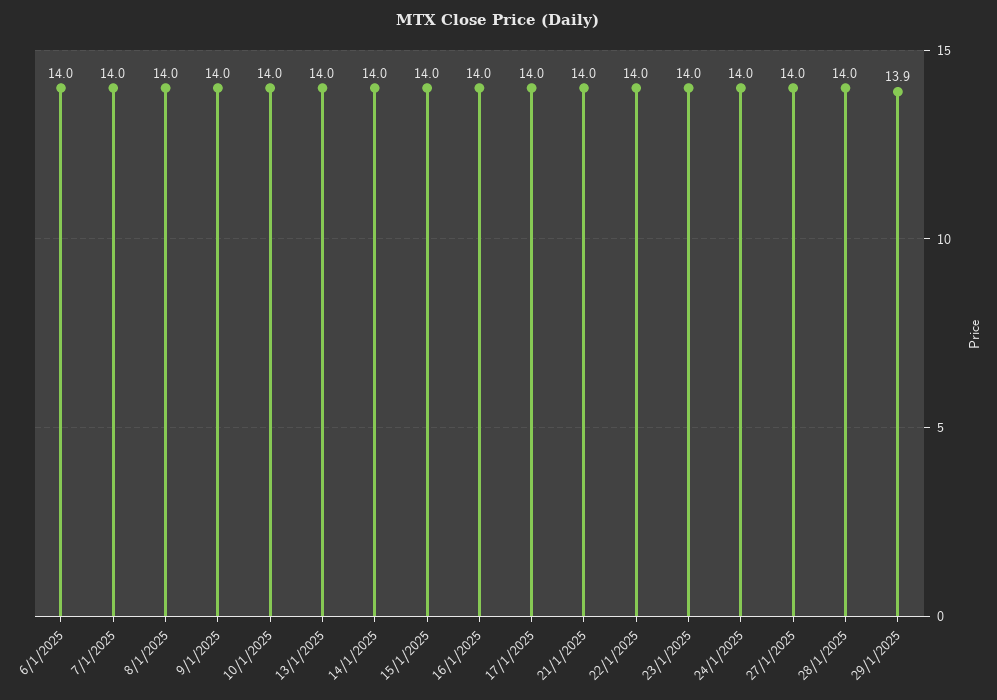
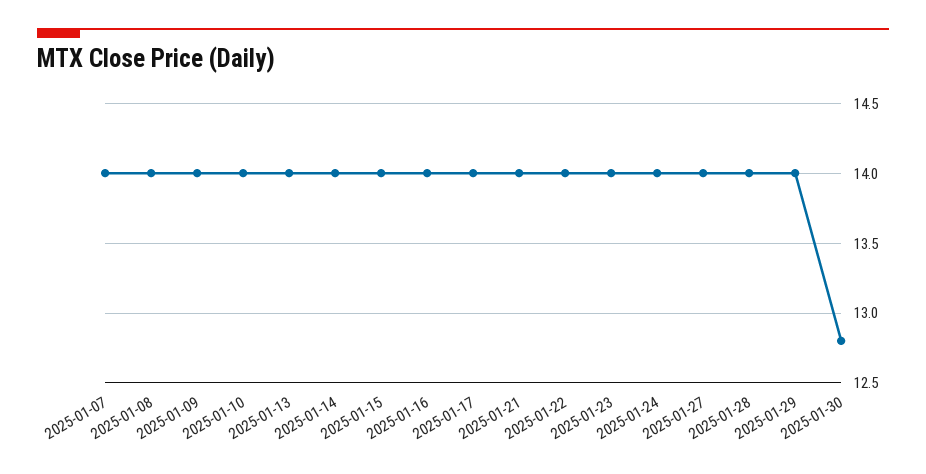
6/1/2025: 14 -> none
29/1/2025: 13.9 -> 14
2025-01-30: none -> 12.8

